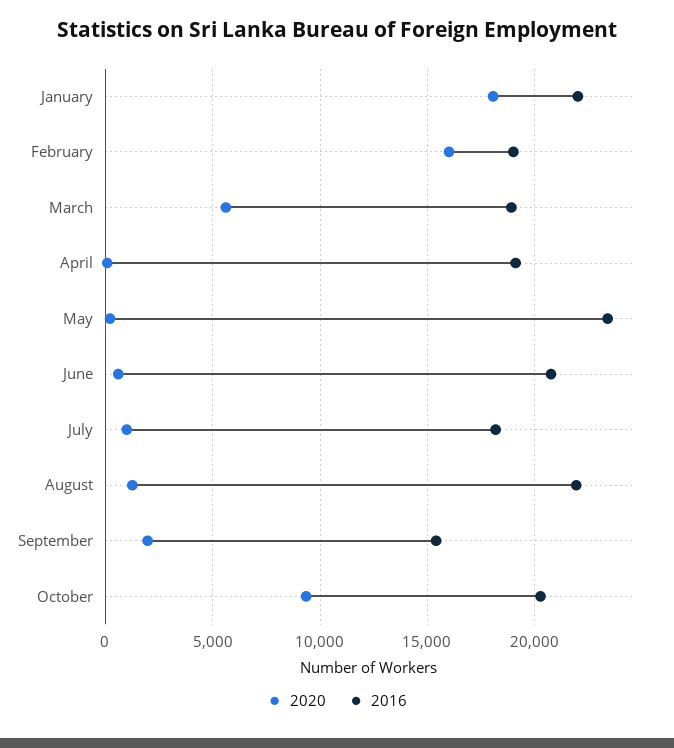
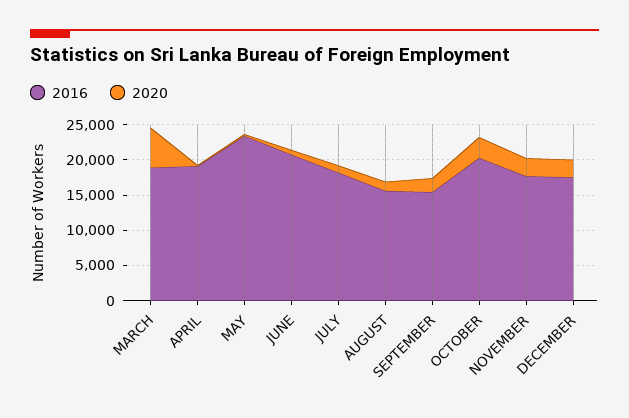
2020, January: 18000 -> none
2016, January: 22000 -> none
2020, February: 16000 -> none
2016, February: 19000 -> none
2016, August: 22000 -> 15000
2020, October: 9500 -> 2500
2016, NOVEMBER: none -> 17500
2020, NOVEMBER: none -> 2500
2016, DECEMBER: none -> 17500
2020, DECEMBER: none -> 2500

